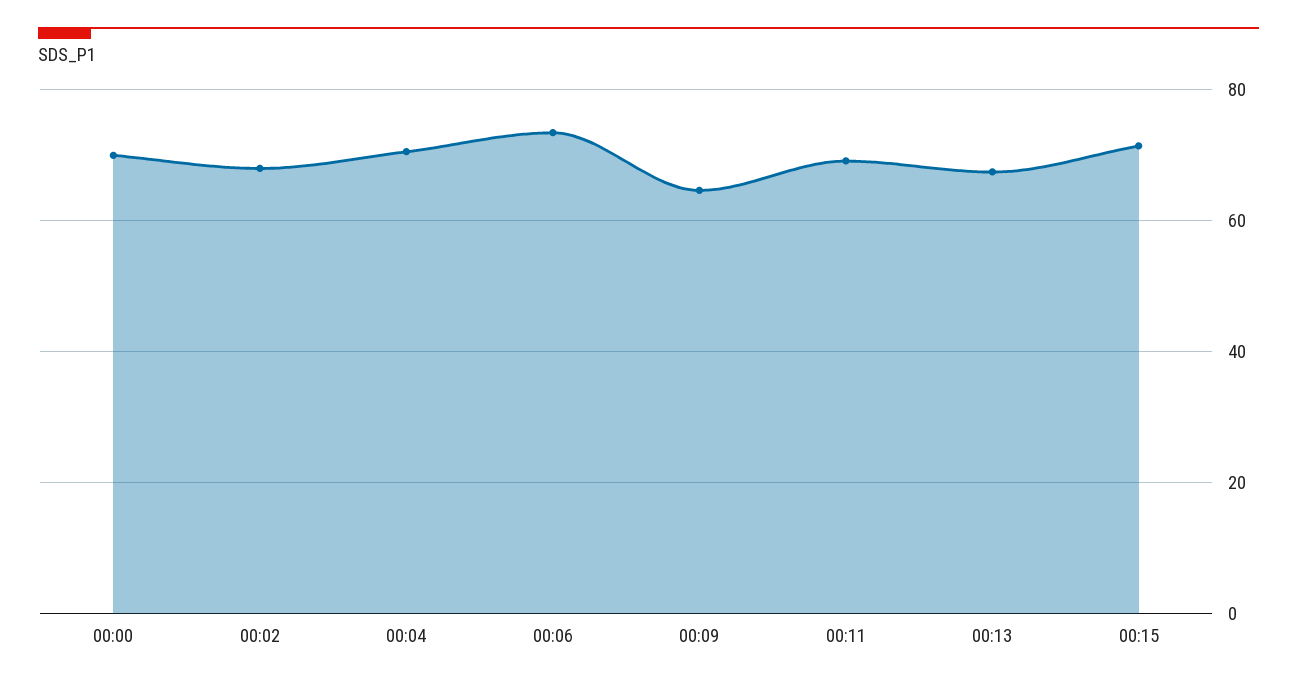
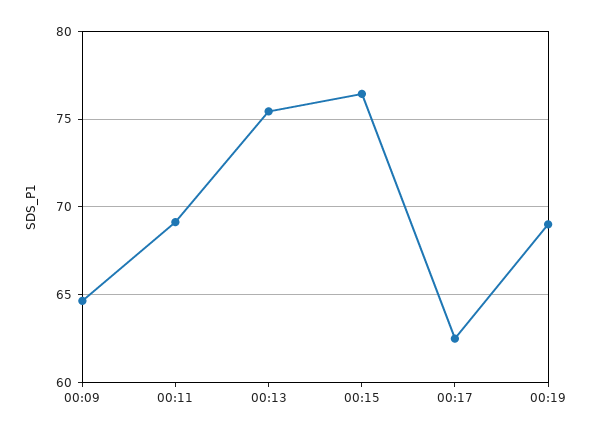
00:00: 70 -> none
00:02: 68 -> none
00:04: 70 -> none
00:06: 74 -> none
00:13: 68 -> 75.5
00:15: 72 -> 76.5
00:17: none -> 62.5
00:19: none -> 69

